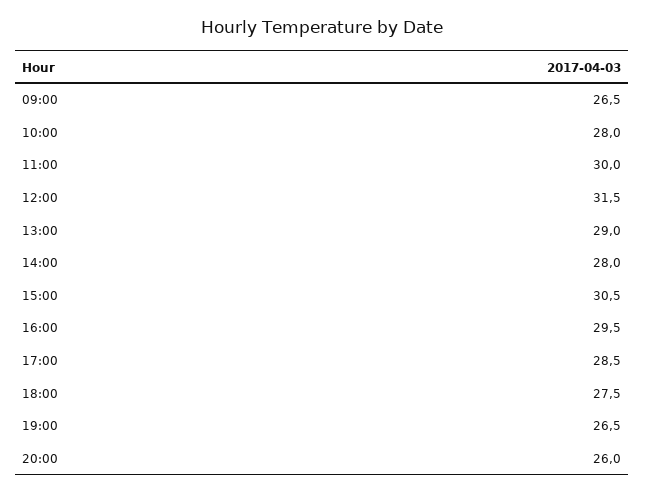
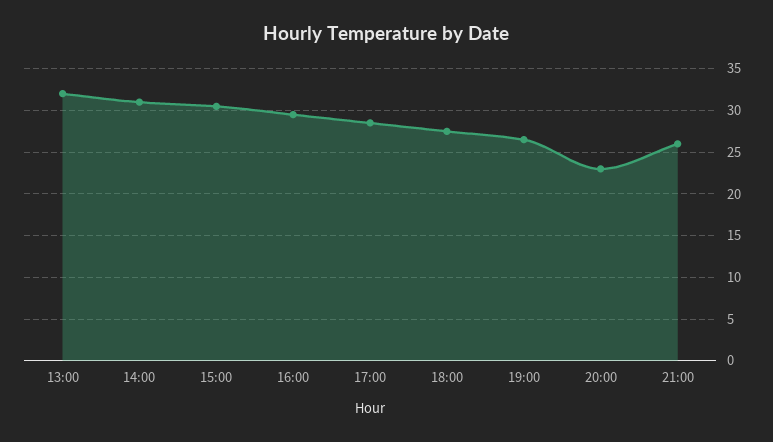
09:00: 26.5 -> none
10:00: 28 -> none
11:00: 30 -> none
12:00: 31.5 -> none
13:00: 29 -> 32
14:00: 28 -> 31
20:00: 26 -> 23
21:00: none -> 26

